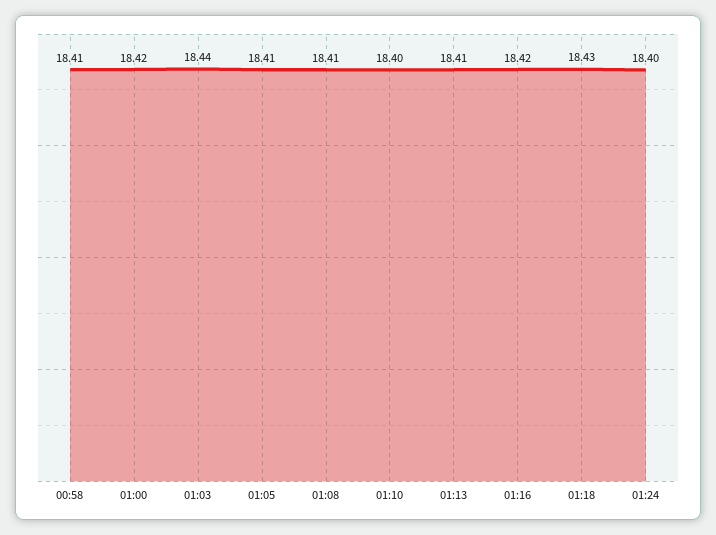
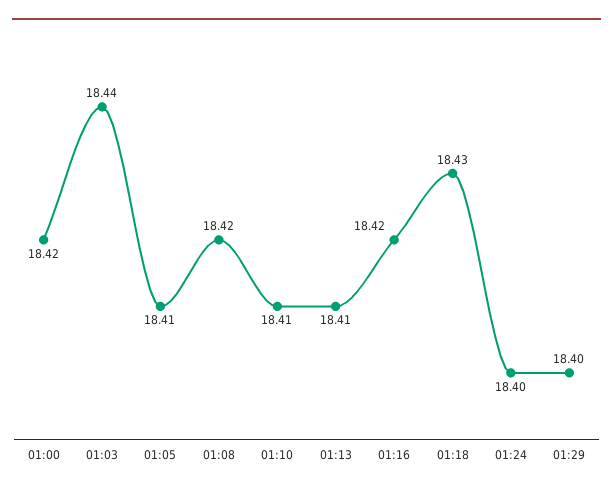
00:58: 18.41 -> none
01:08: 18.41 -> 18.42
01:10: 18.4 -> 18.41
01:29: none -> 18.4

